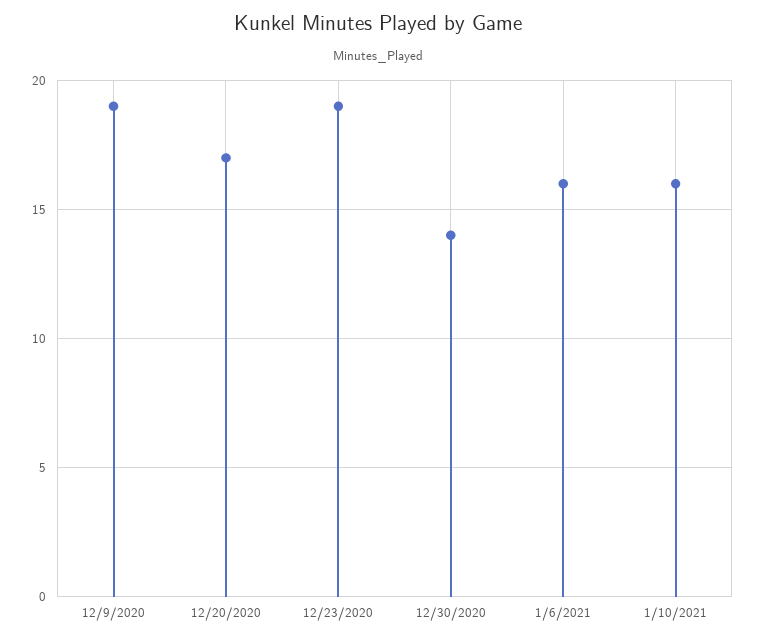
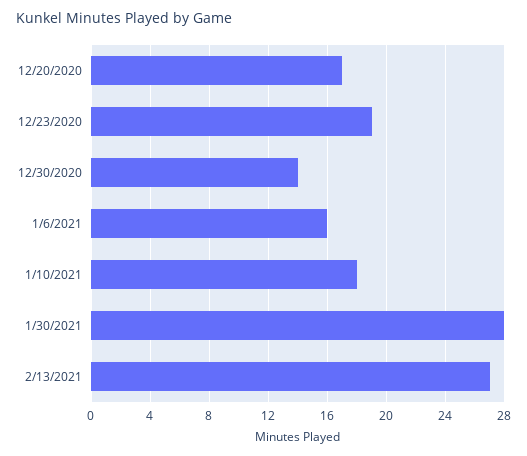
12/9/2020: 19 -> none
1/10/2021: 16 -> 18
1/30/2021: none -> 28
2/13/2021: none -> 27

